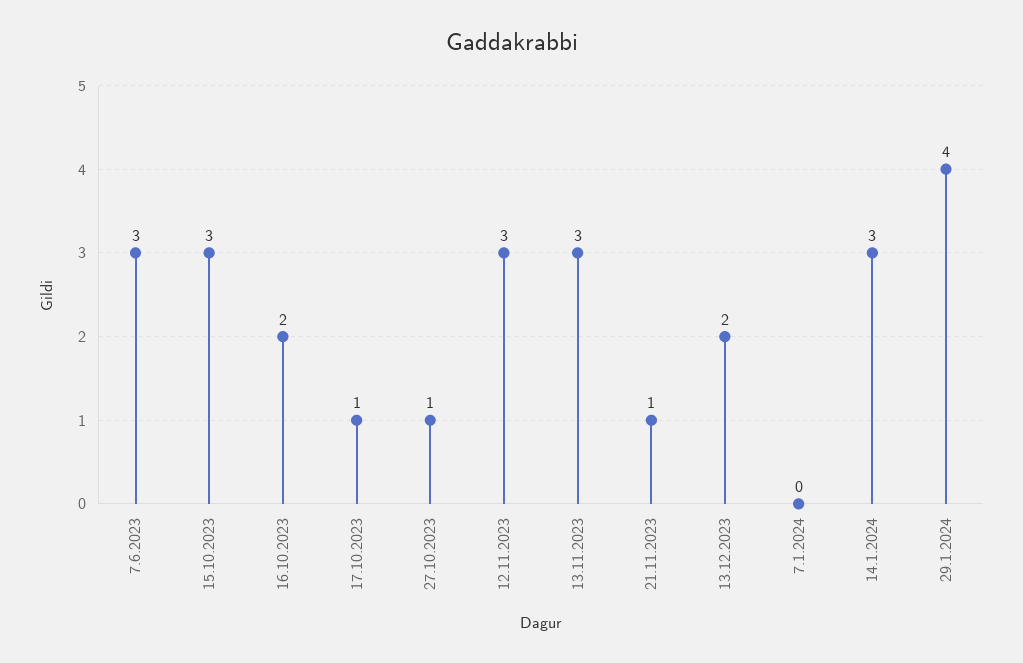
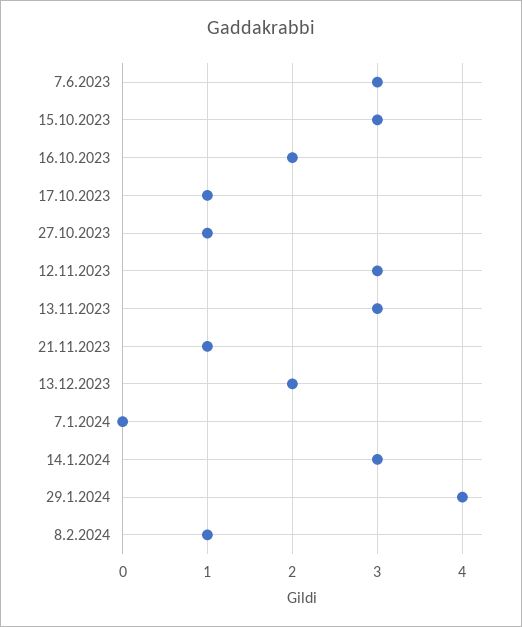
8.2.2024: none -> 1

